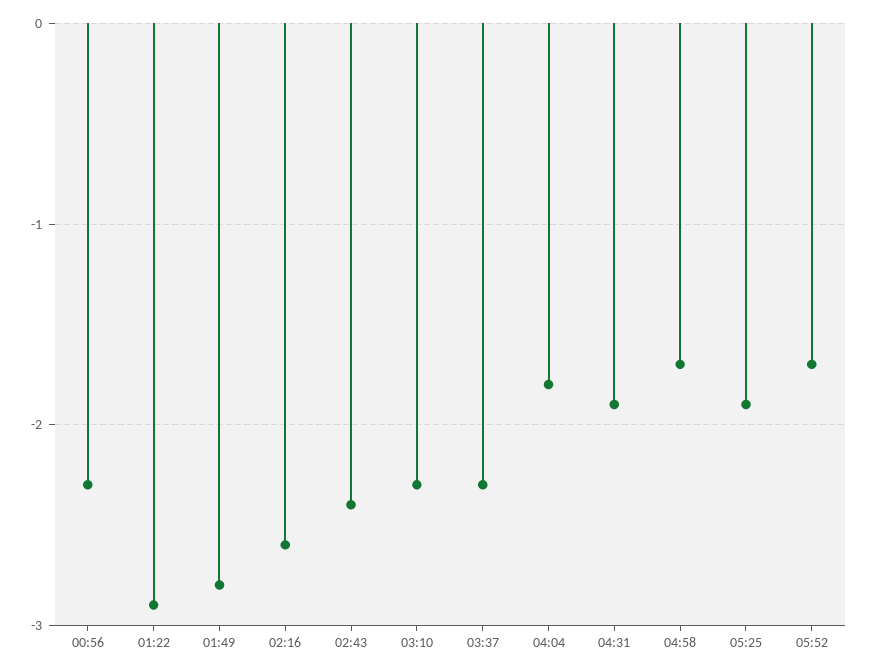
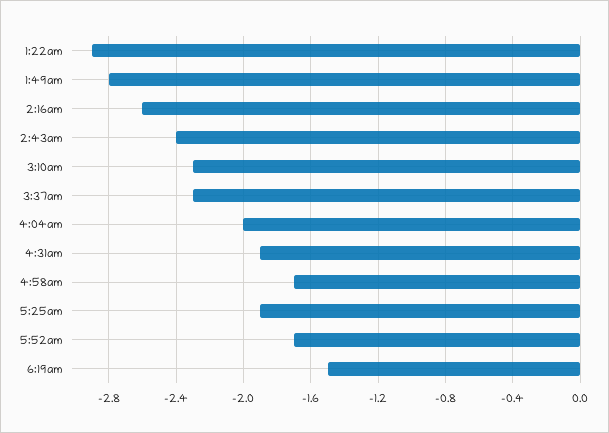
00:56: -2.3 -> none
04:04: -1.8 -> -2
6:19am: none -> -1.5

